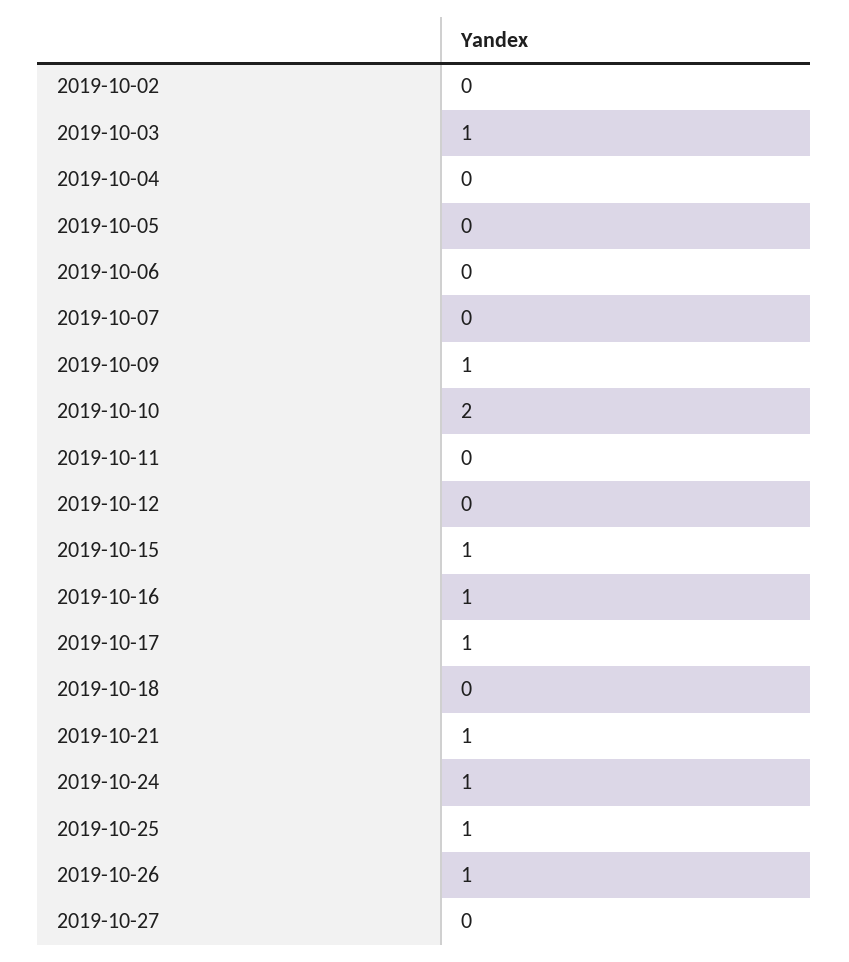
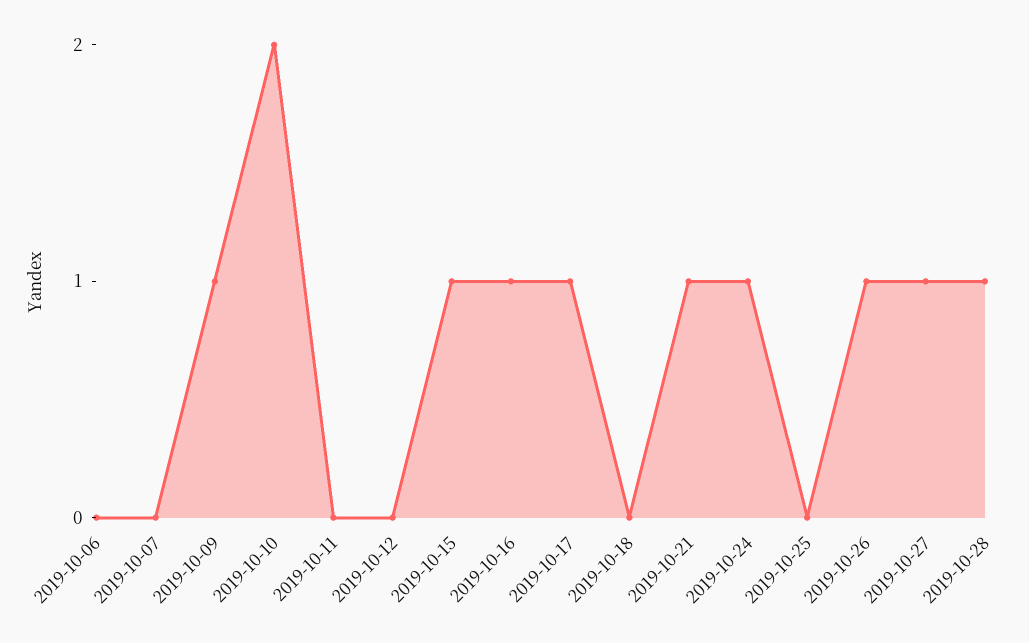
2019-10-02: 0 -> none
2019-10-03: 1 -> none
2019-10-04: 0 -> none
2019-10-05: 0 -> none
2019-10-25: 1 -> 0
2019-10-27: 0 -> 1
2019-10-28: none -> 1

